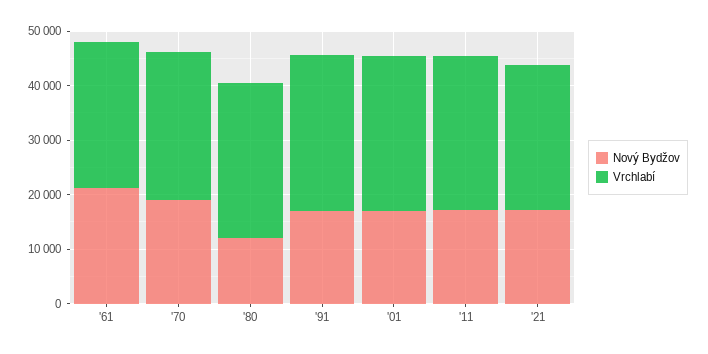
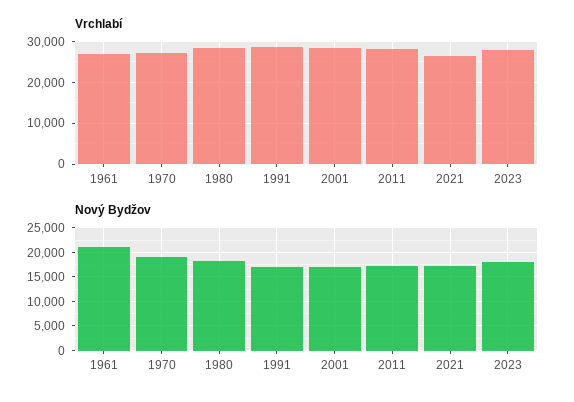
Nový Bydžov, '80: 12000 -> 17500
Vrchlabí, 2023: none -> 28000
Nový Bydžov, 2023: none -> 17500

